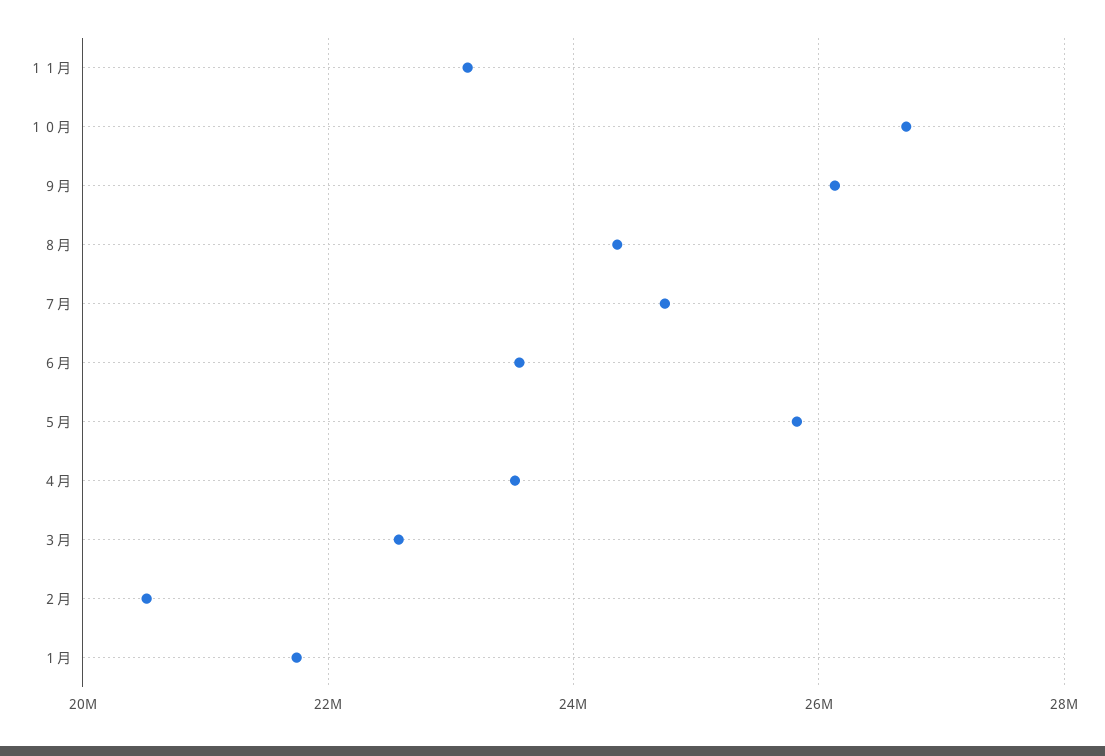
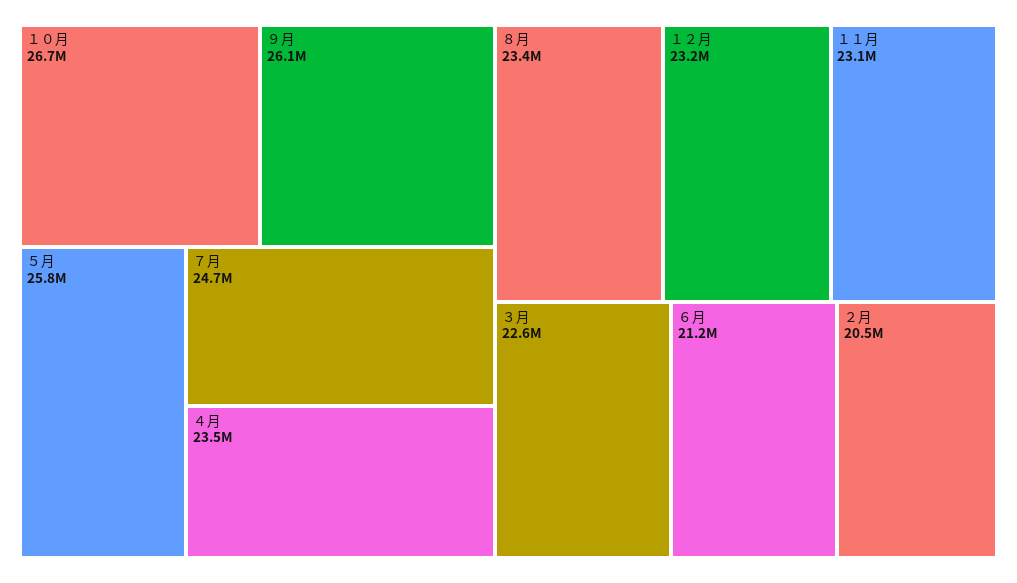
８月: 24400000 -> 23400000
６月: 23600000 -> 21200000
１月: 21800000 -> none
１２月: none -> 23200000

